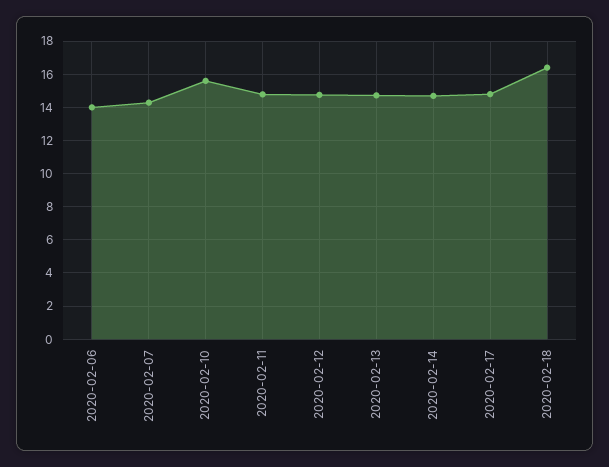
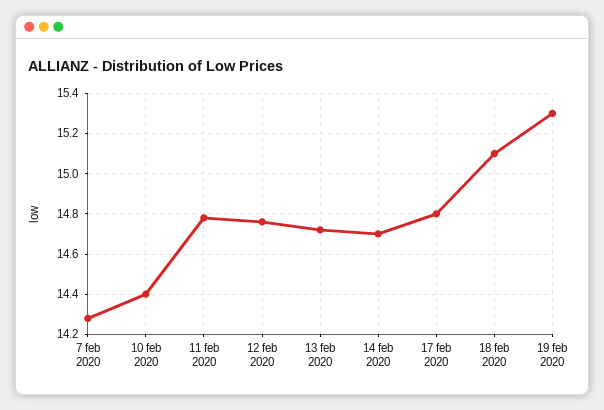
2020-02-06: 14 -> none
2020-02-10: 15.5 -> 14.4
2020-02-18: 16.5 -> 15.1
19 feb 2020: none -> 15.3

